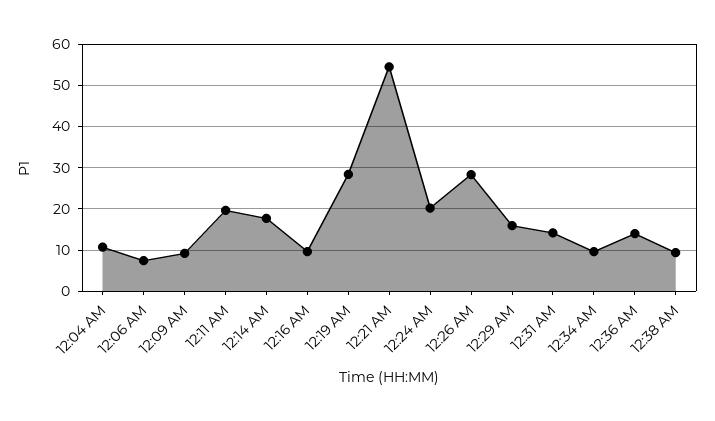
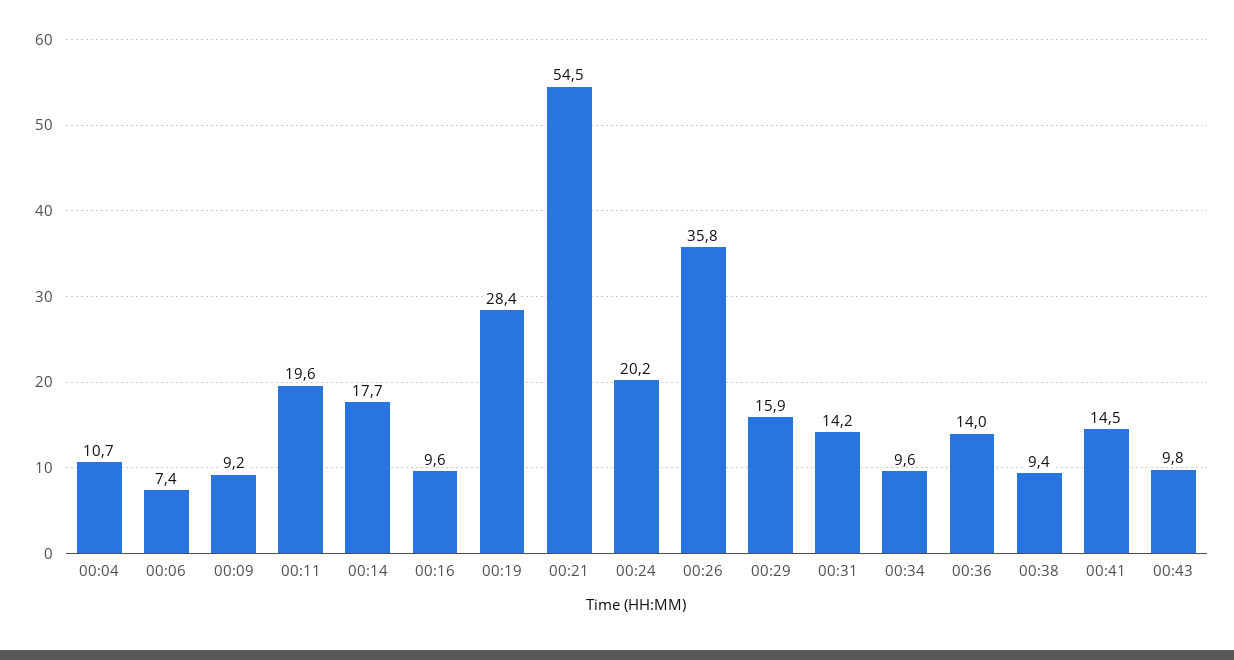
12:26 AM: 28 -> 35.8
00:41: none -> 14.5
00:43: none -> 9.8

